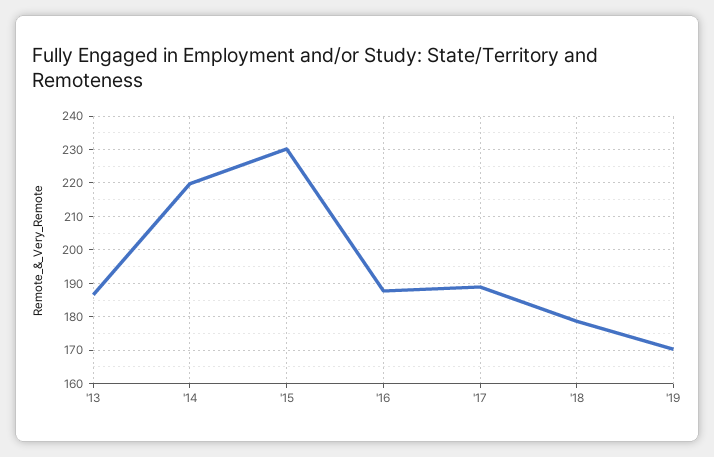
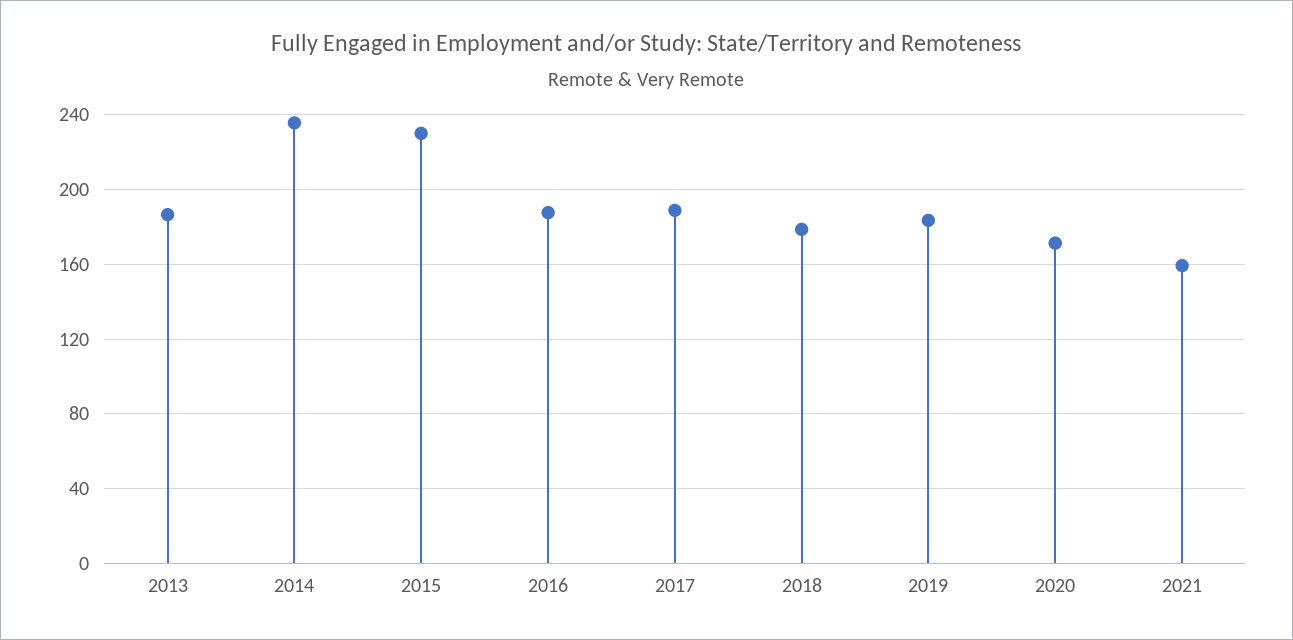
'14: 220 -> 235
'19: 170 -> 185
2020: none -> 170
2021: none -> 160

